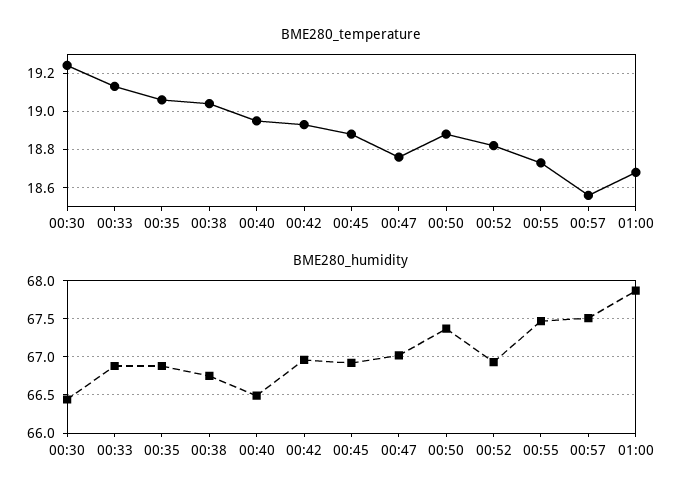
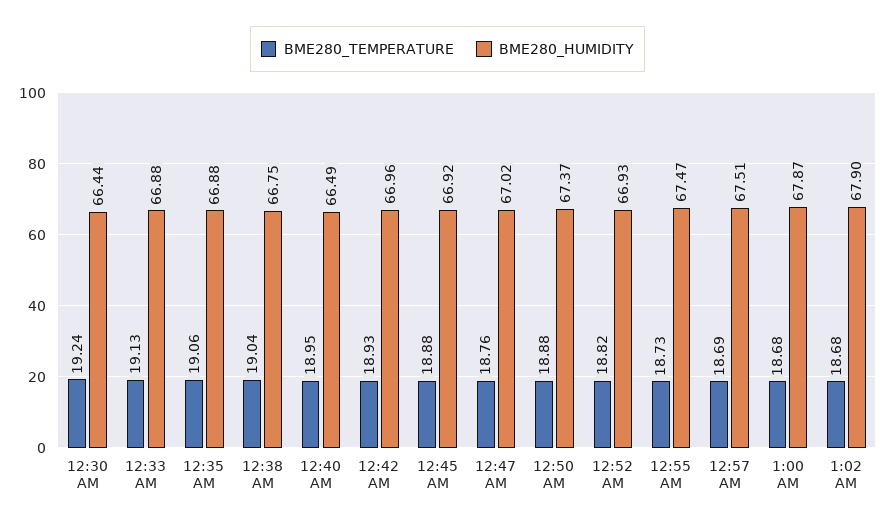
BME280_temperature, 00:57: 18.55 -> 18.69
BME280_temperature, 1:02 AM: none -> 18.68
BME280_humidity, 1:02 AM: none -> 67.9

